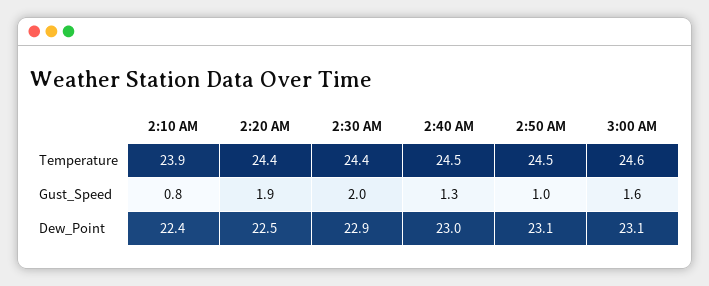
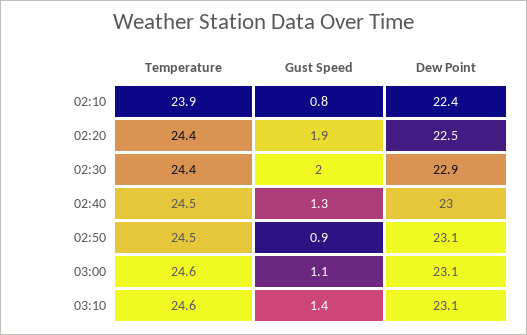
2:50 AM, Gust_Speed: 1 -> 0.9
3:00 AM, Gust_Speed: 1.6 -> 1.1
03:10, Temperature: none -> 24.6
03:10, Gust_Speed: none -> 1.4
03:10, Dew_Point: none -> 23.1

